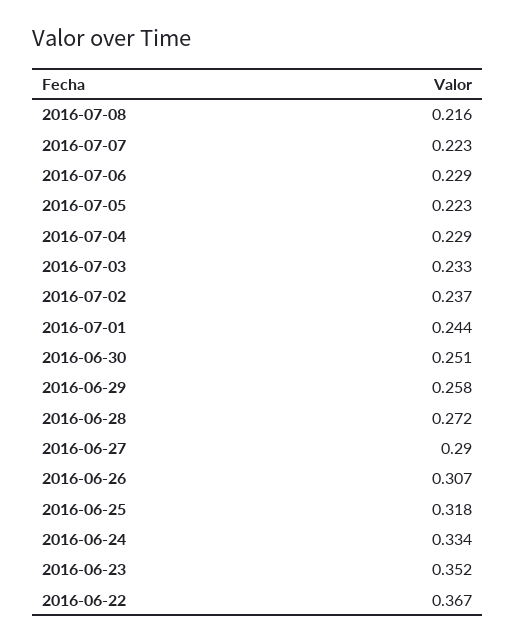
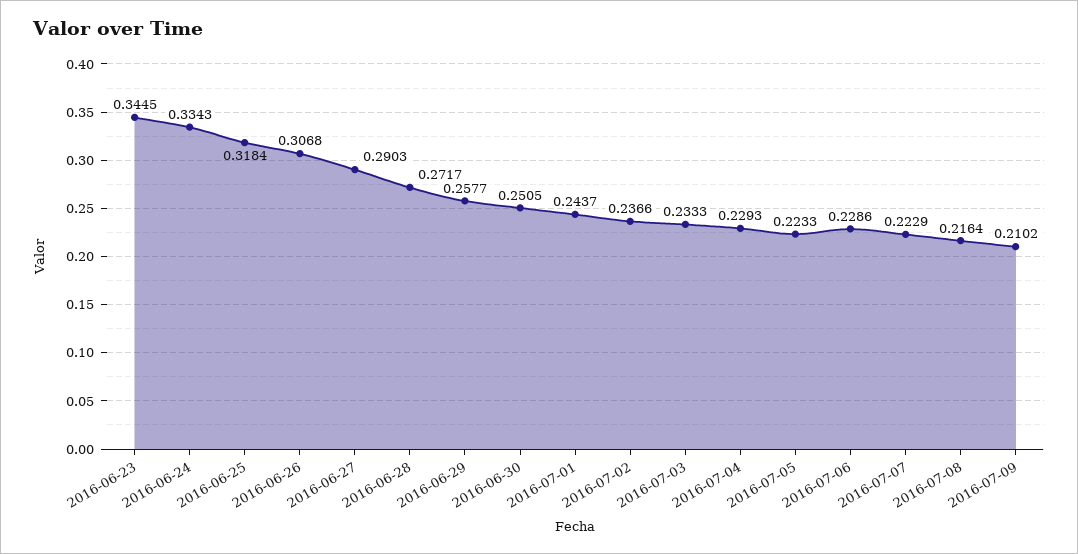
2016-06-23: 0.352 -> 0.3445
2016-06-22: 0.367 -> none
2016-07-09: none -> 0.2102

